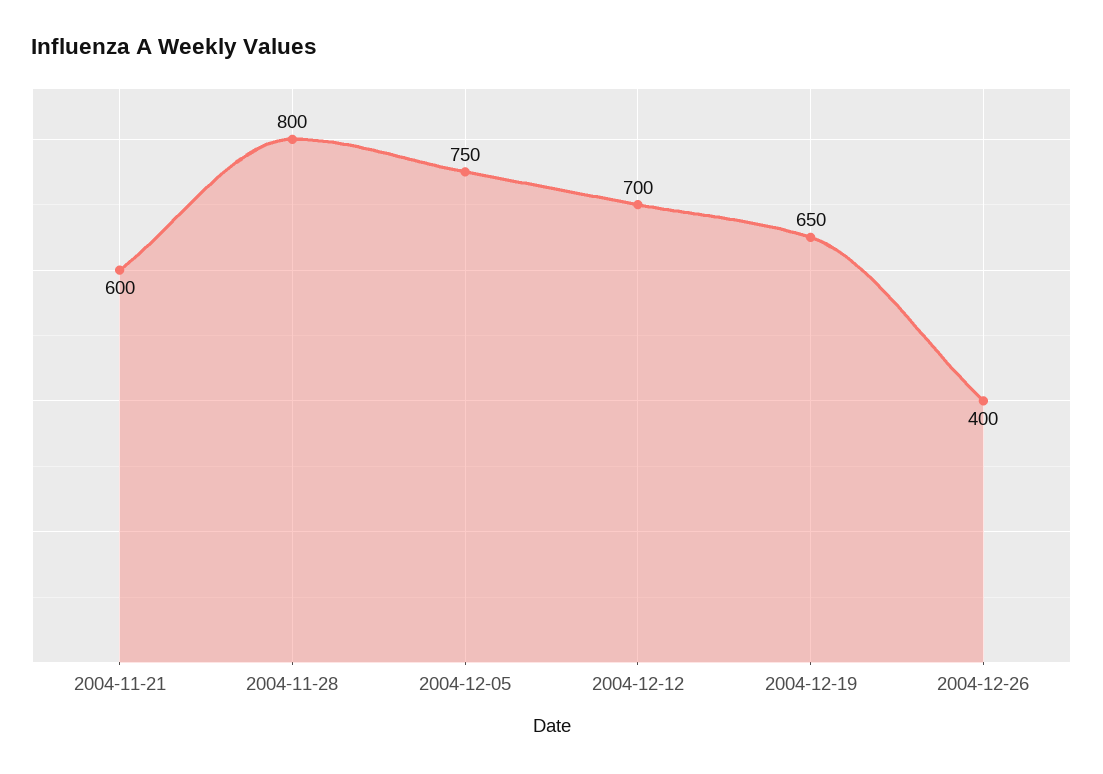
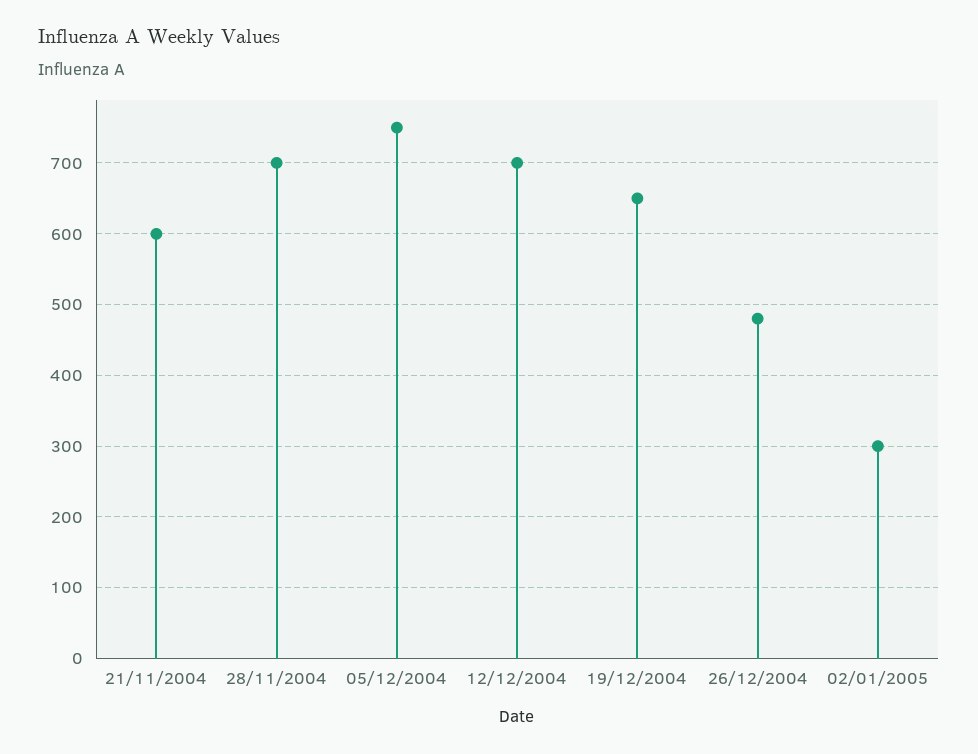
2004-11-28: 800 -> 700
2004-12-26: 400 -> 480
02/01/2005: none -> 300

